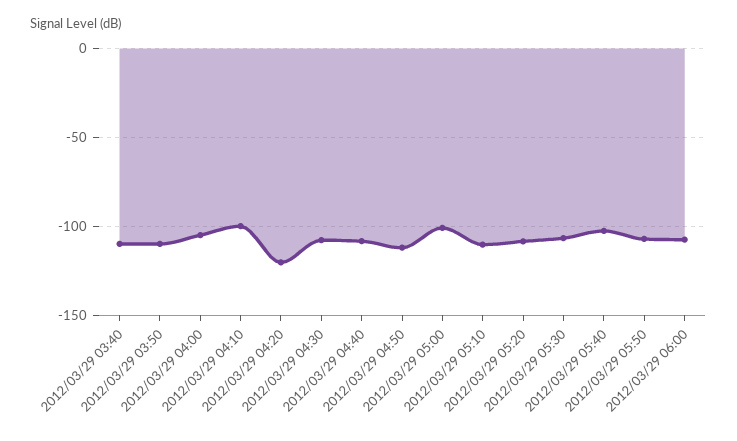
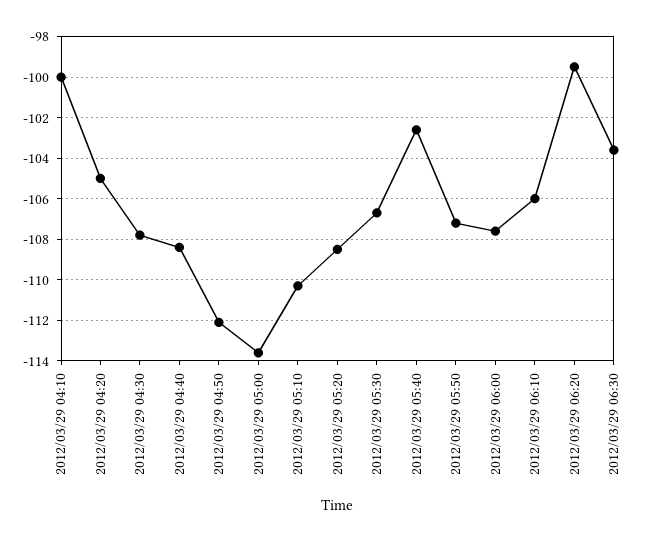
2012/03/29 03:40: -110 -> none
2012/03/29 03:50: -110 -> none
2012/03/29 04:00: -105 -> none
2012/03/29 04:20: -120 -> -105
2012/03/29 05:00: -100 -> -113.5
2012/03/29 06:10: none -> -106
2012/03/29 06:20: none -> -99.5
2012/03/29 06:30: none -> -103.5

